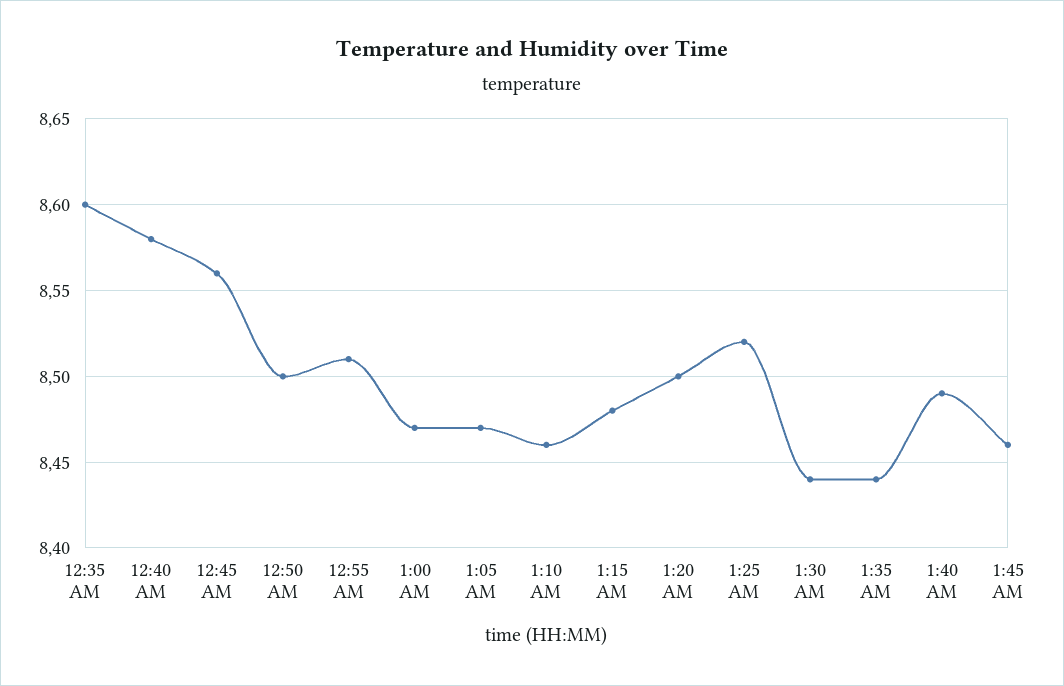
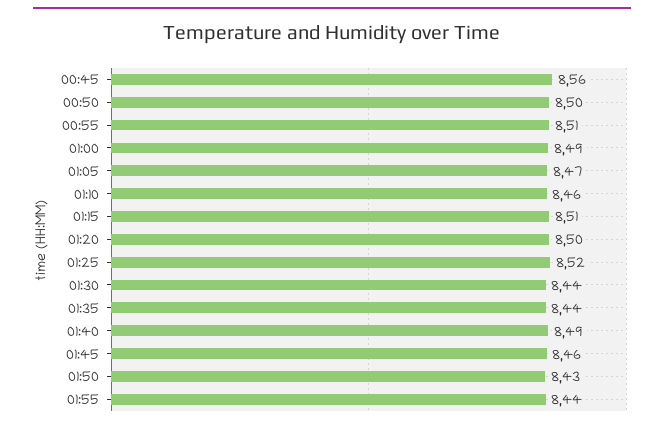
12:35 AM: 8.6 -> none
12:40 AM: 8.58 -> none
1:00 AM: 8.47 -> 8.49
1:15 AM: 8.48 -> 8.51
01:50: none -> 8.43
01:55: none -> 8.44

